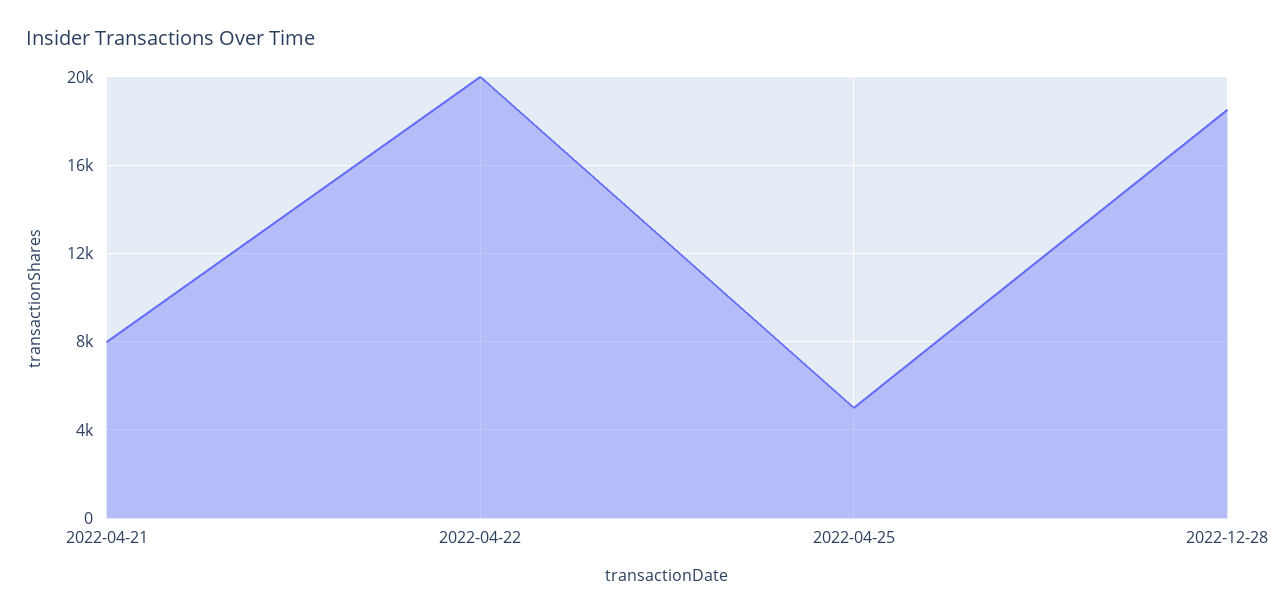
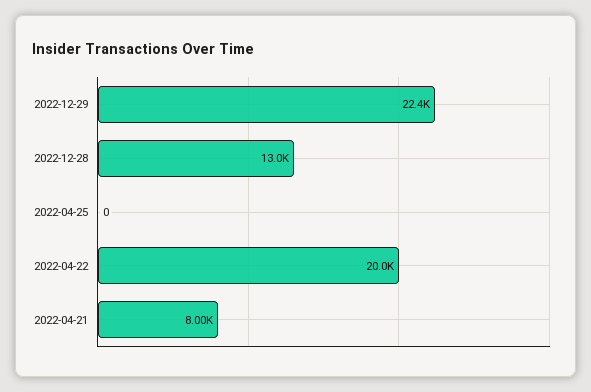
2022-04-25: 5000 -> 0
2022-12-28: 18500 -> 13000
2022-12-29: none -> 22400

